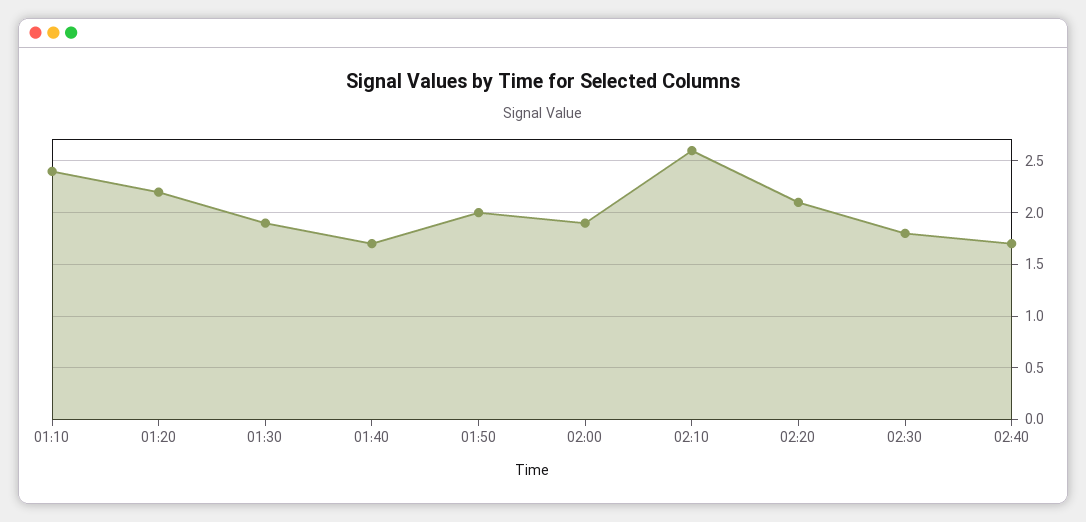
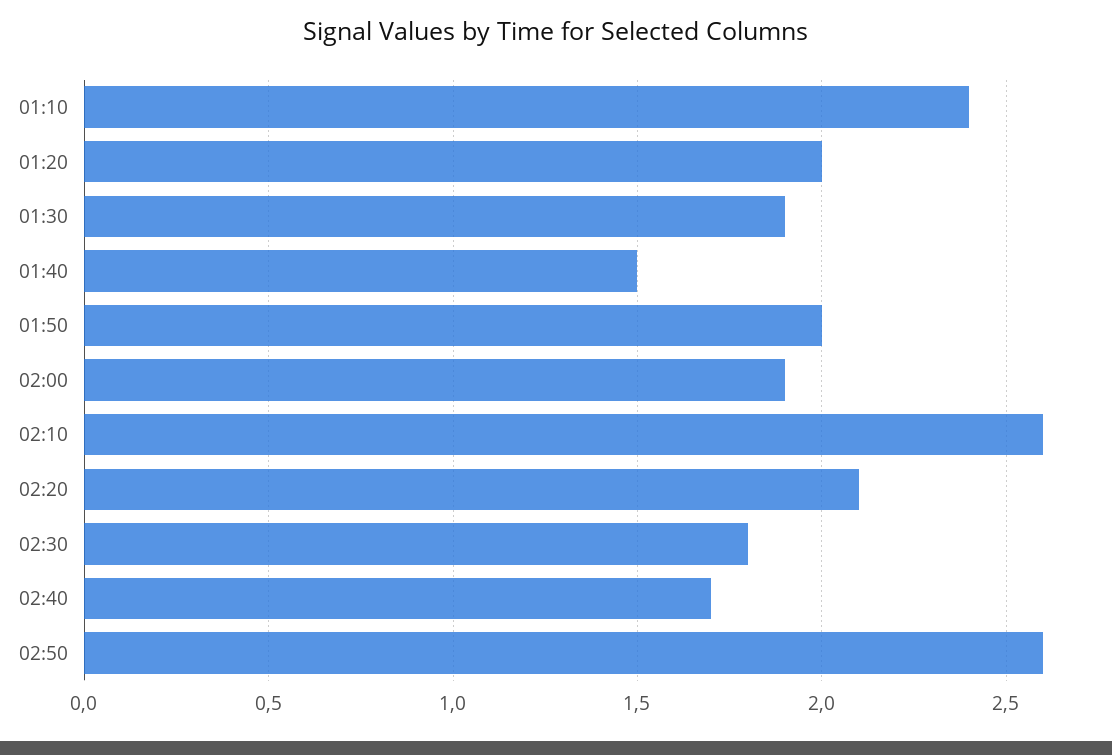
01:20: 2.2 -> 2
01:40: 1.7 -> 1.5
02:50: none -> 2.6

